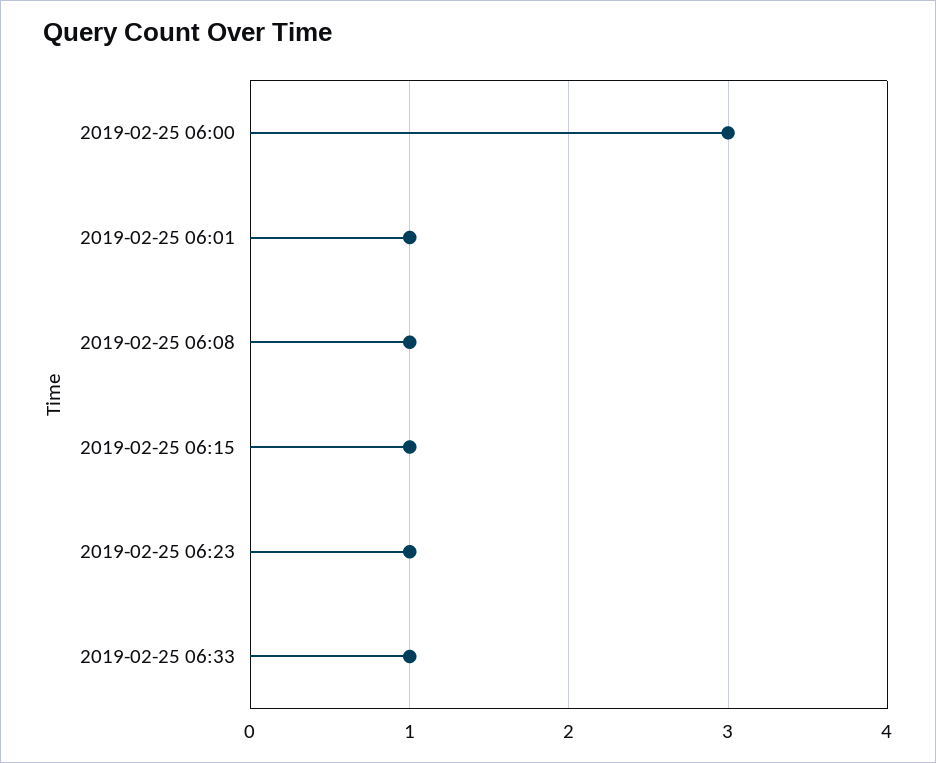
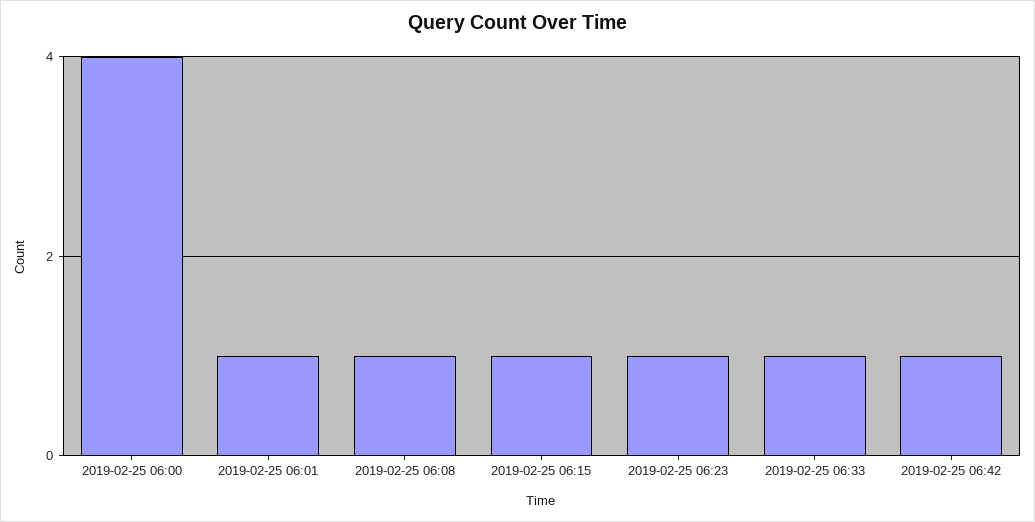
2019-02-25 06:00: 3 -> 4
2019-02-25 06:42: none -> 1

